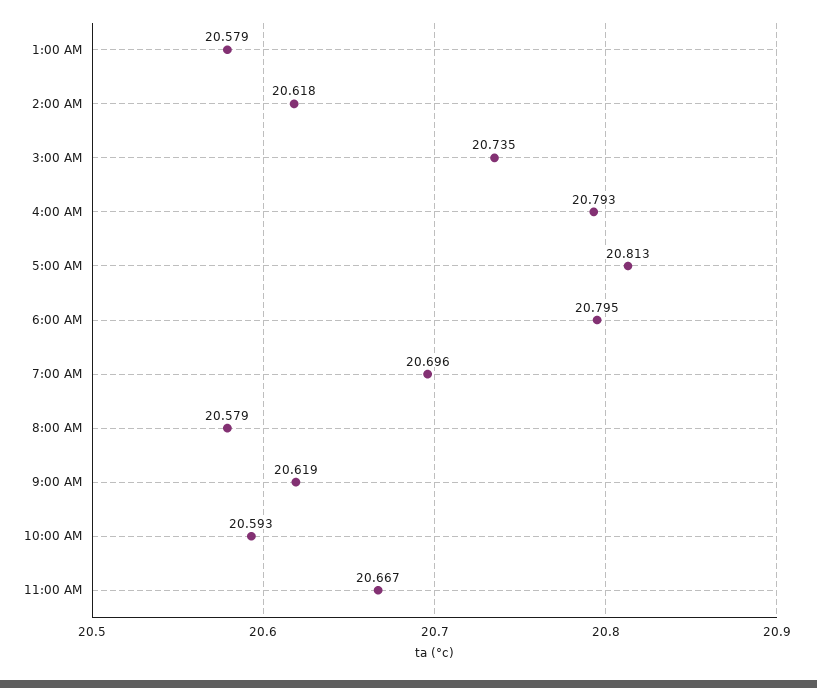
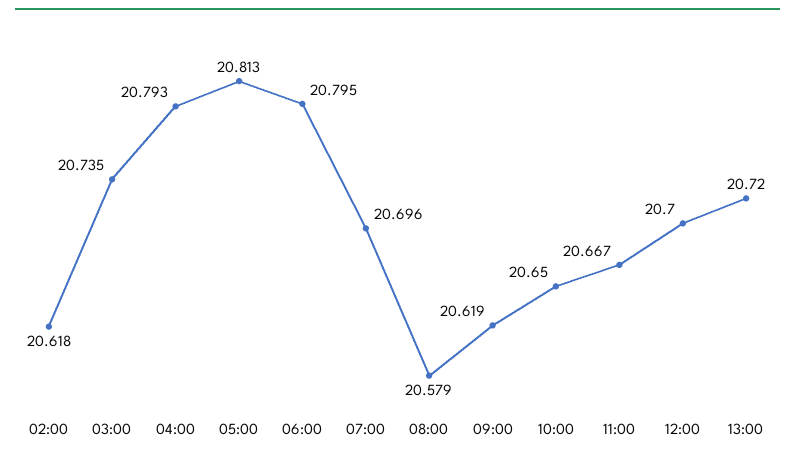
1:00 AM: 20.579 -> none
10:00 AM: 20.593 -> 20.65
12:00: none -> 20.7
13:00: none -> 20.72

